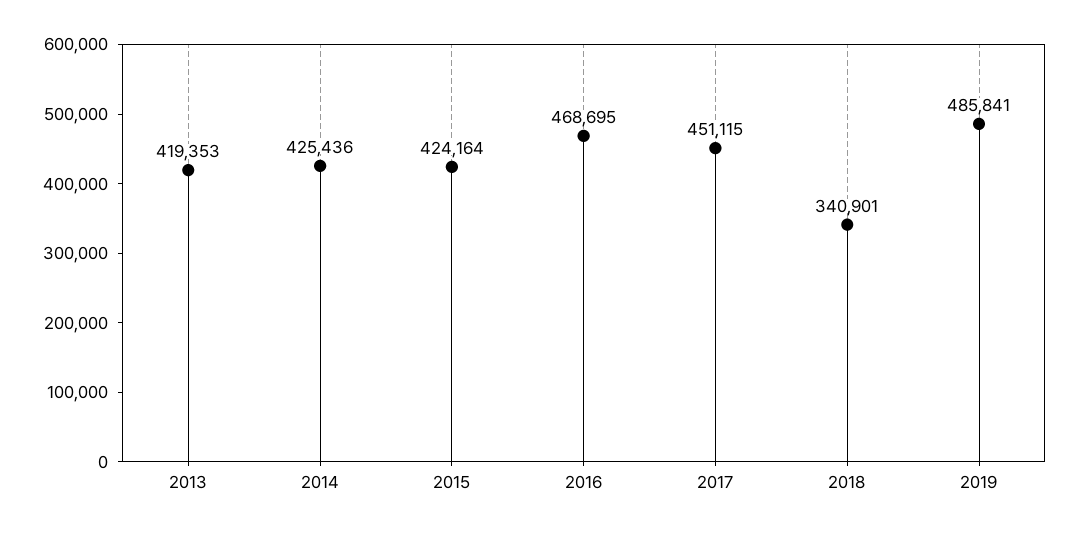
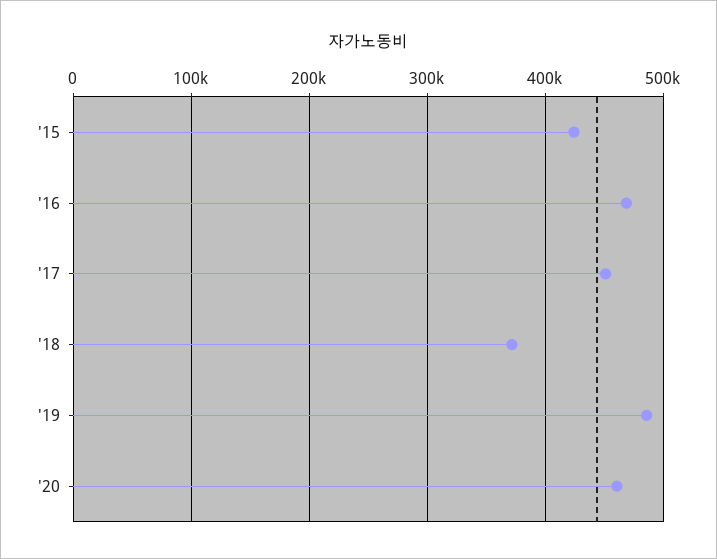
2013: 419353 -> none
2014: 425436 -> none
2018: 340901 -> 370000
'20: none -> 460000

